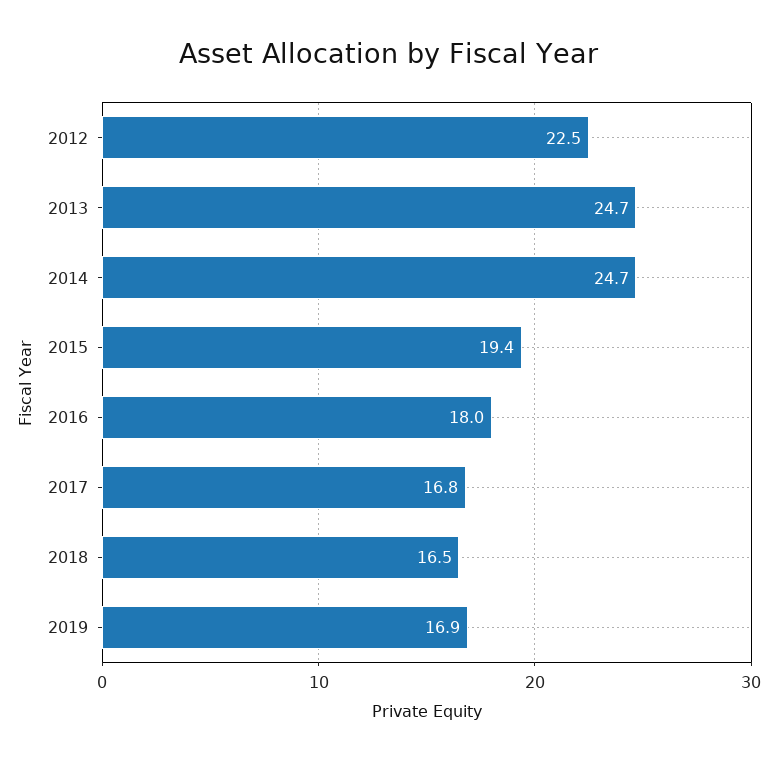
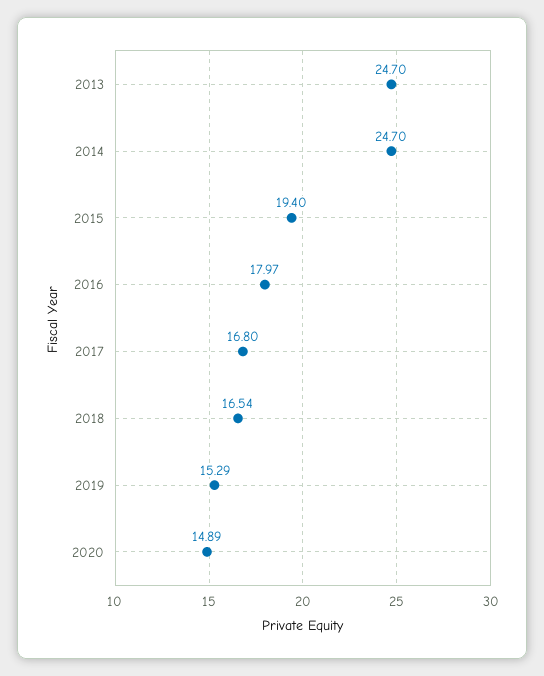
2012: 22.5 -> none
2019: 16.9 -> 15.29
2020: none -> 14.89

